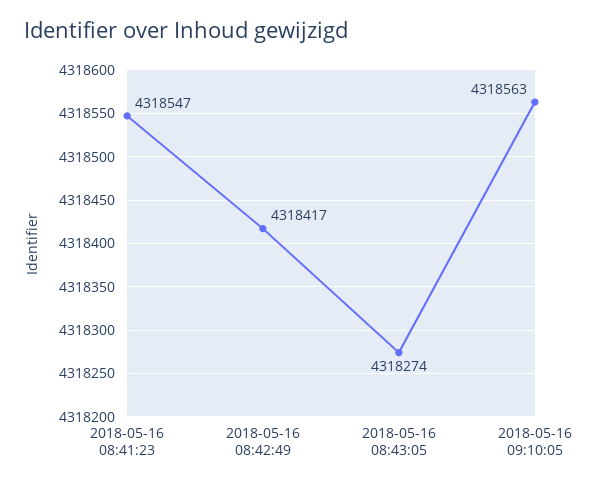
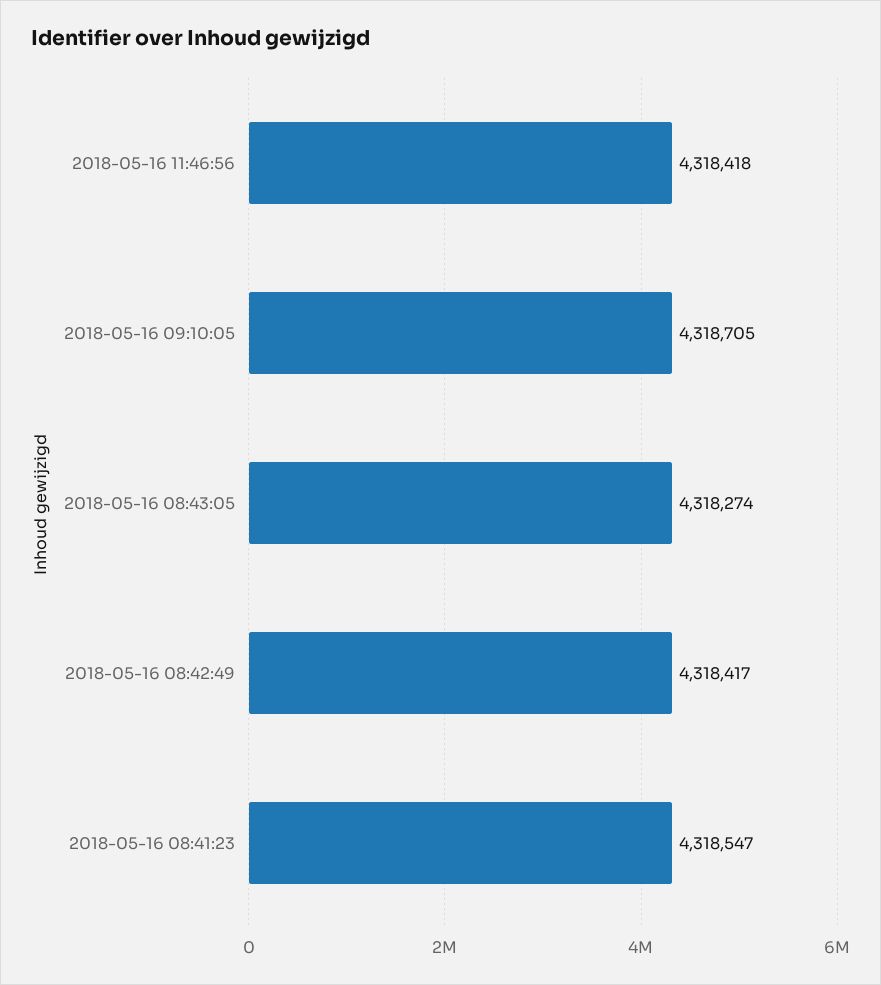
2018-05-16 09:10:05: 4318563 -> 4318705
2018-05-16 11:46:56: none -> 4318418

